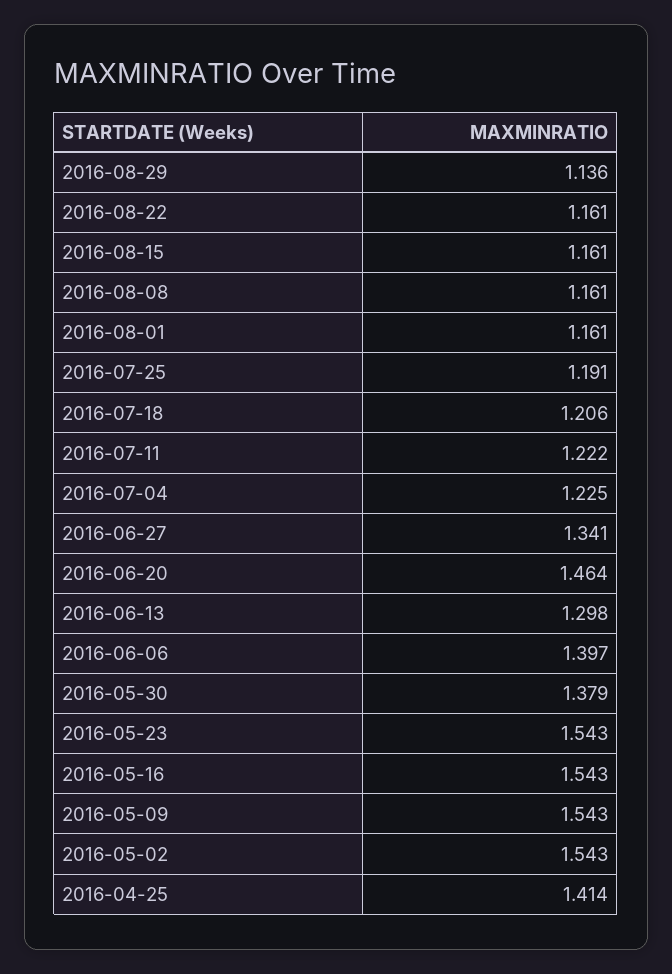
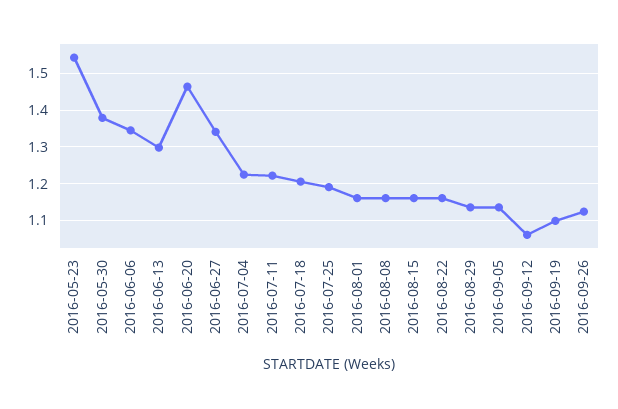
2016-06-06: 1.397 -> 1.34
2016-05-16: 1.543 -> none
2016-05-09: 1.543 -> none
2016-05-02: 1.543 -> none
2016-04-25: 1.414 -> none
2016-09-05: none -> 1.14
2016-09-12: none -> 1.06
2016-09-19: none -> 1.1
2016-09-26: none -> 1.12

